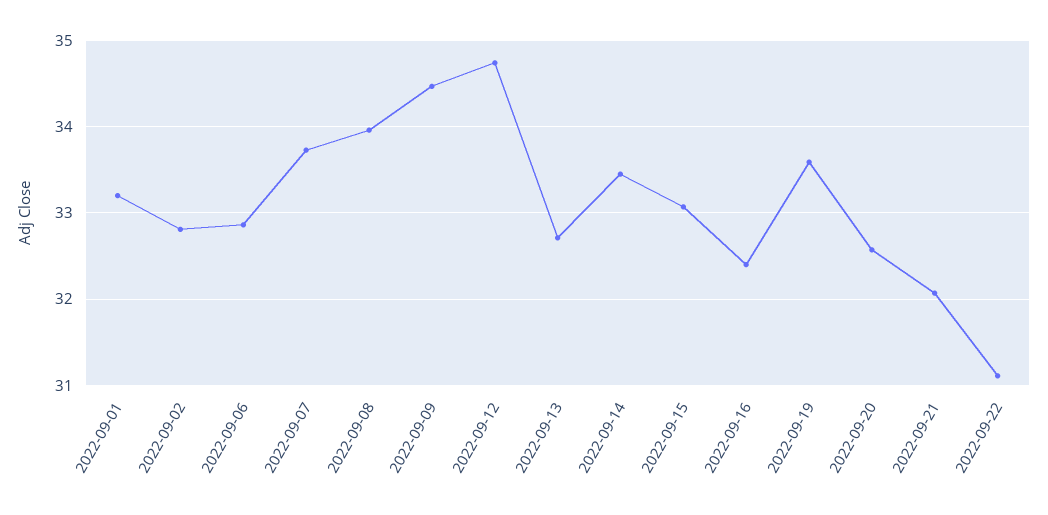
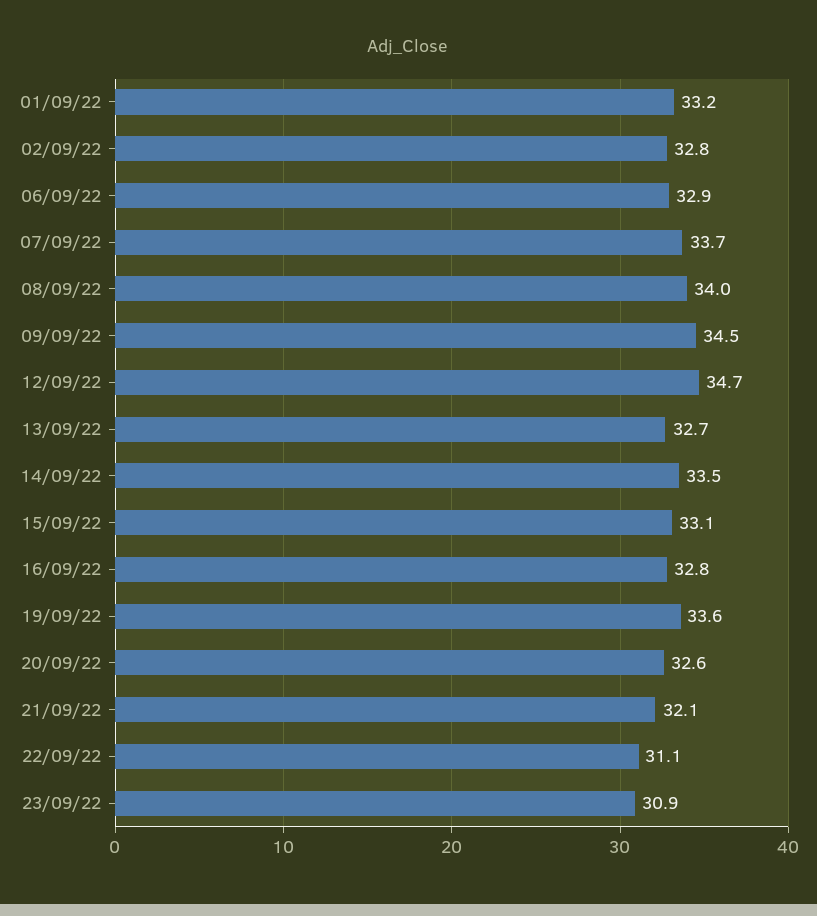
2022-09-16: 32.4 -> 32.8
23/09/22: none -> 30.9

